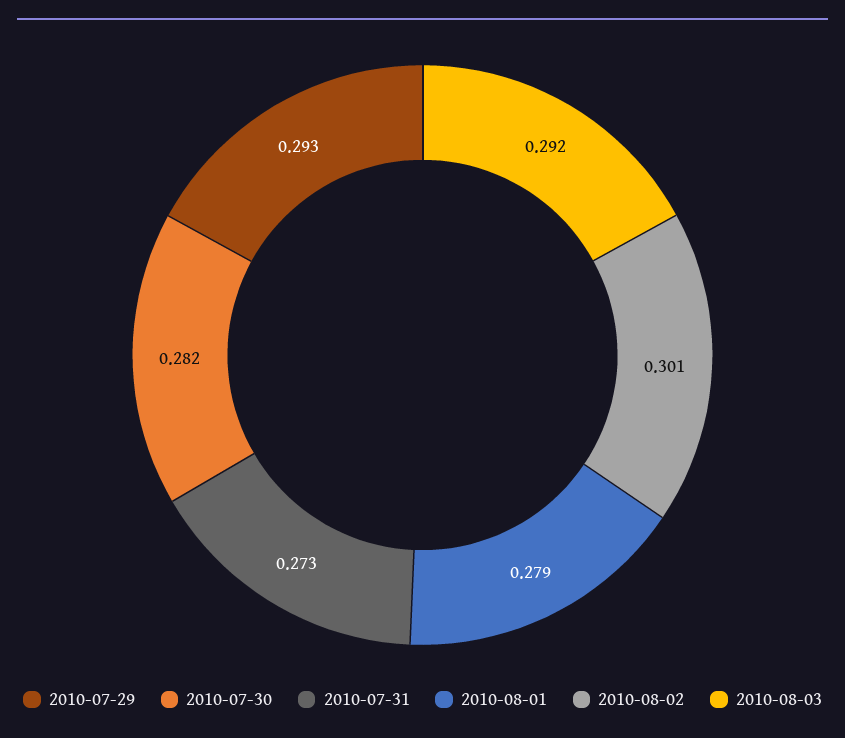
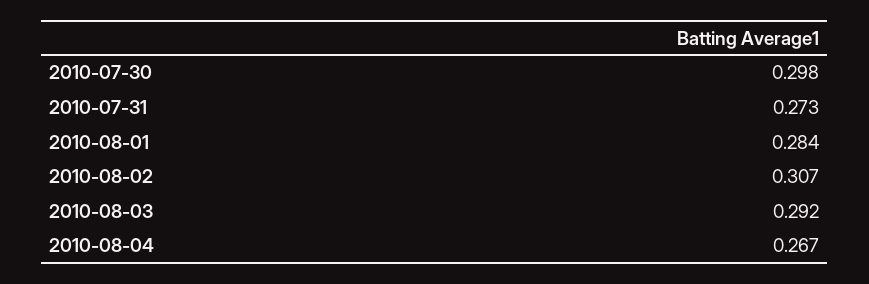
2010-07-29: 0.293 -> none
2010-07-30: 0.282 -> 0.298
2010-08-01: 0.279 -> 0.284
2010-08-02: 0.301 -> 0.307
2010-08-04: none -> 0.267

